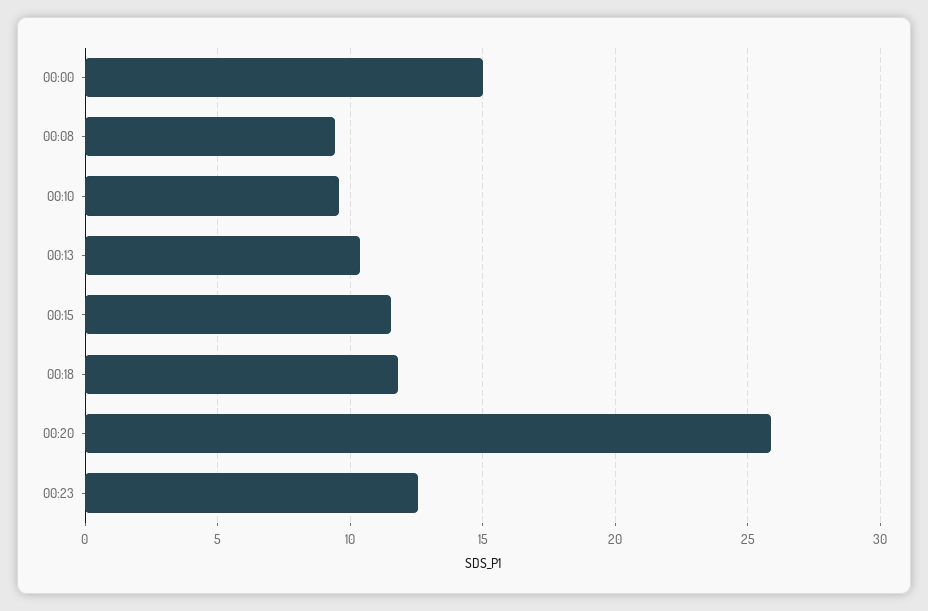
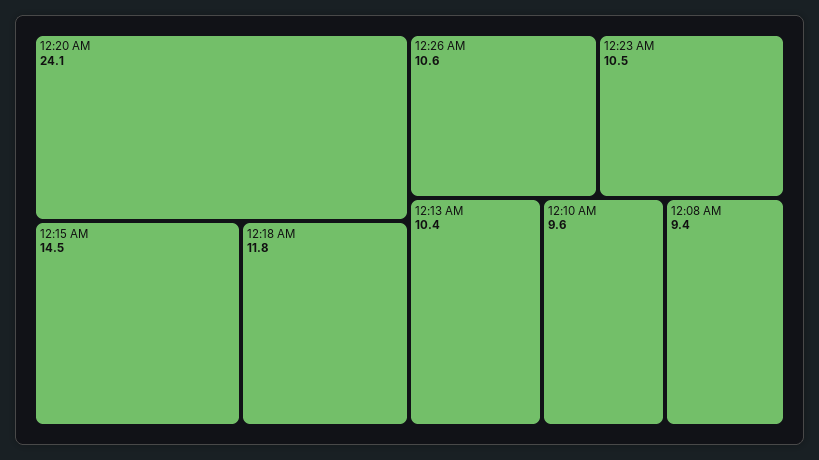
00:00: 15 -> none
00:15: 11.5 -> 14.5
00:20: 26 -> 24.1
00:23: 12.5 -> 10.5
12:26 AM: none -> 10.6

